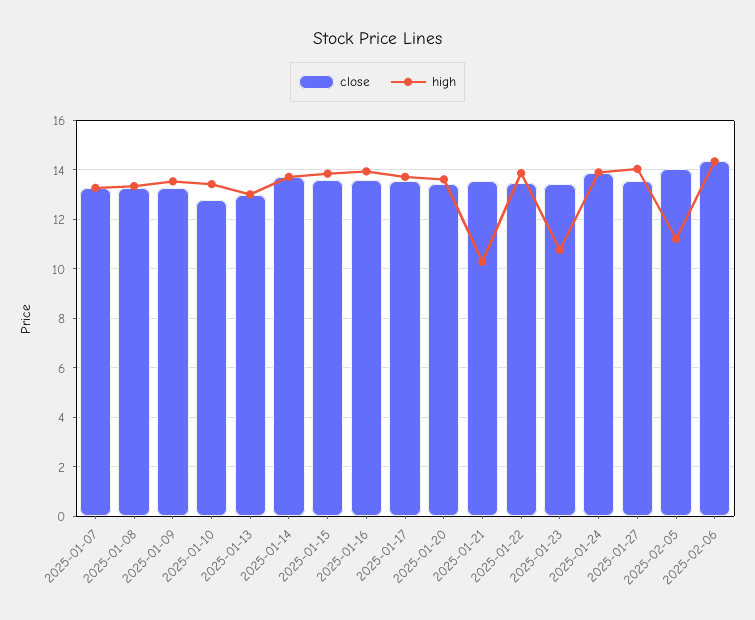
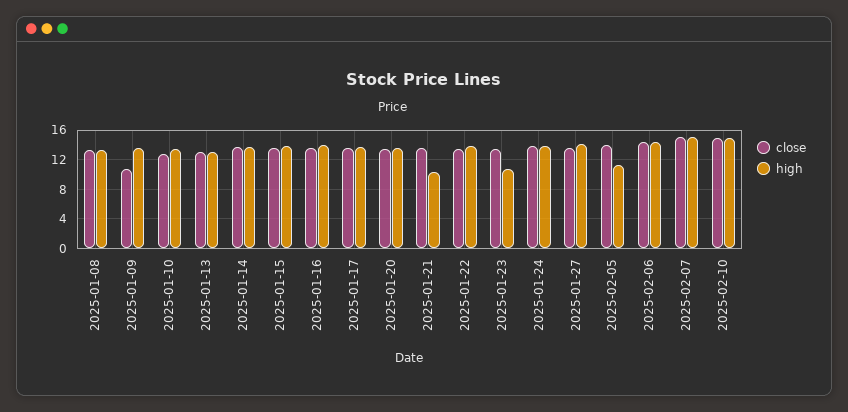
close, 2025-01-07: 13.25 -> none
high, 2025-01-07: 13.25 -> none
close, 2025-01-09: 13.25 -> 11
close, 2025-02-07: none -> 15
high, 2025-02-07: none -> 15
close, 2025-02-10: none -> 15
high, 2025-02-10: none -> 15

